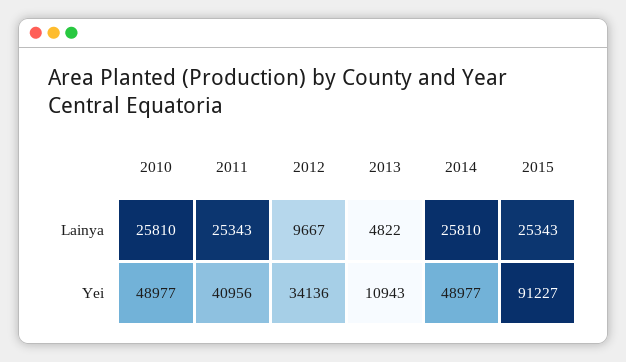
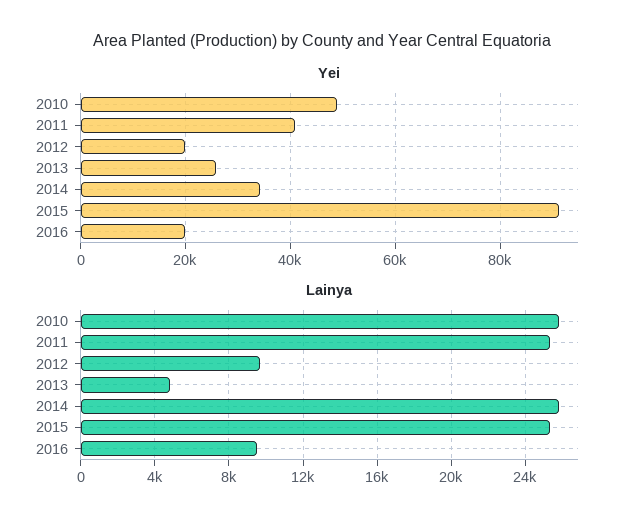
Yei, 2012: 34136 -> 20000
Yei, 2013: 10943 -> 26000
Yei, 2014: 48977 -> 34000
Yei, 2016: none -> 20000
Lainya, 2016: none -> 9500

